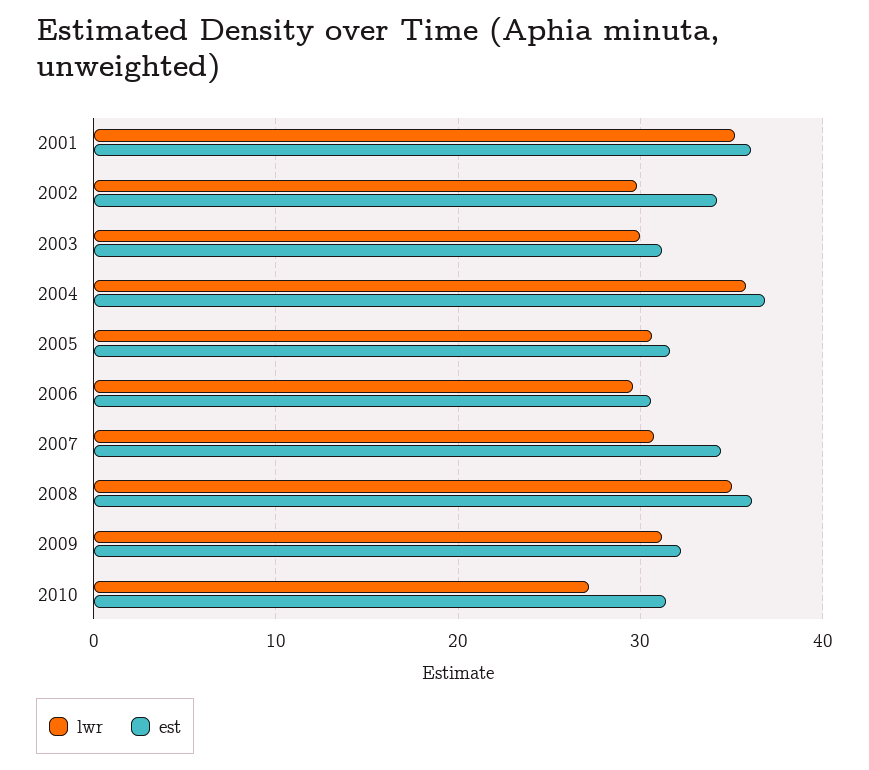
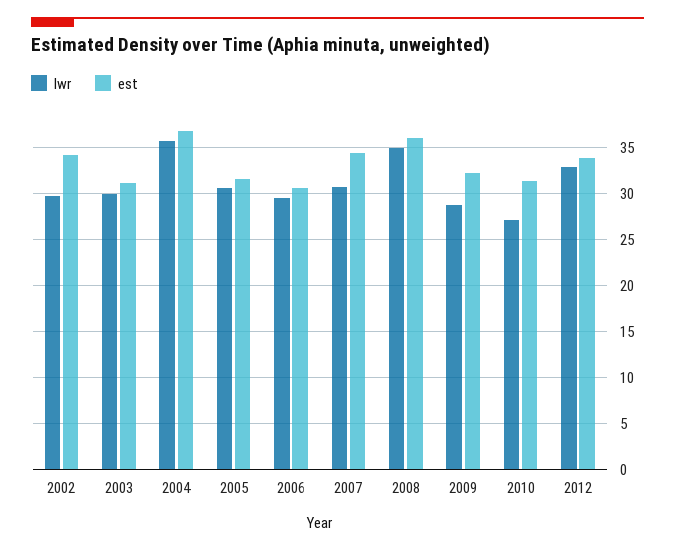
lwr, 2001: 35 -> none
est, 2001: 36 -> none
lwr, 2009: 31 -> 29
lwr, 2012: none -> 33
est, 2012: none -> 34

